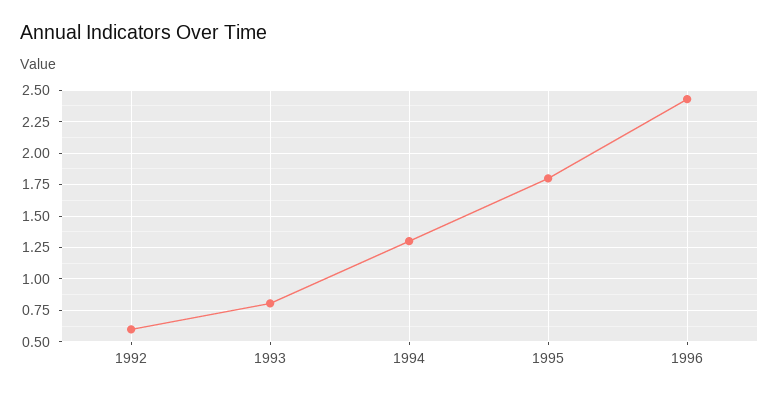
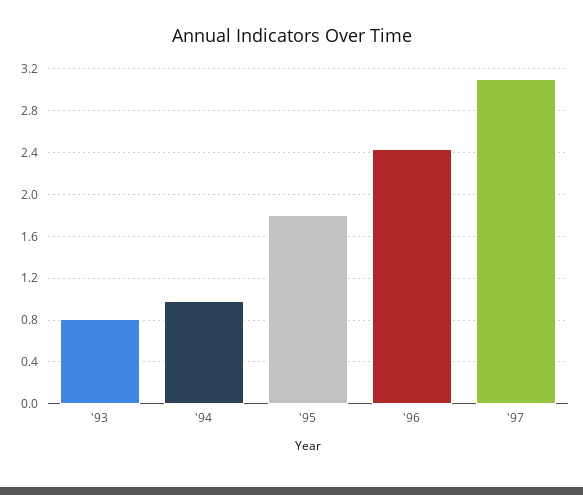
1992: 0.6 -> none
1994: 1.3 -> 1
'97: none -> 3.1

